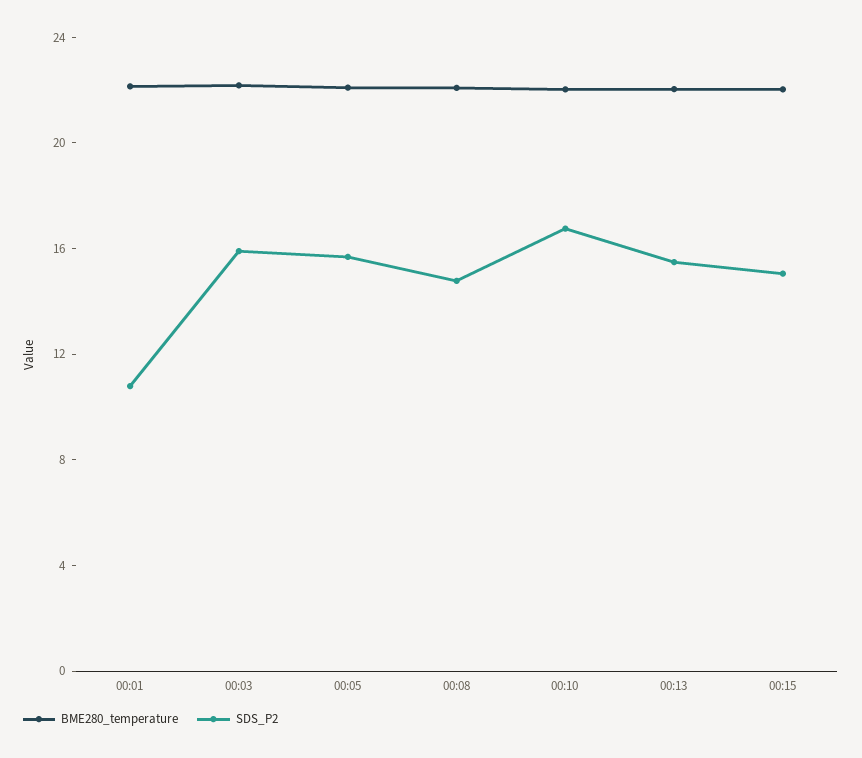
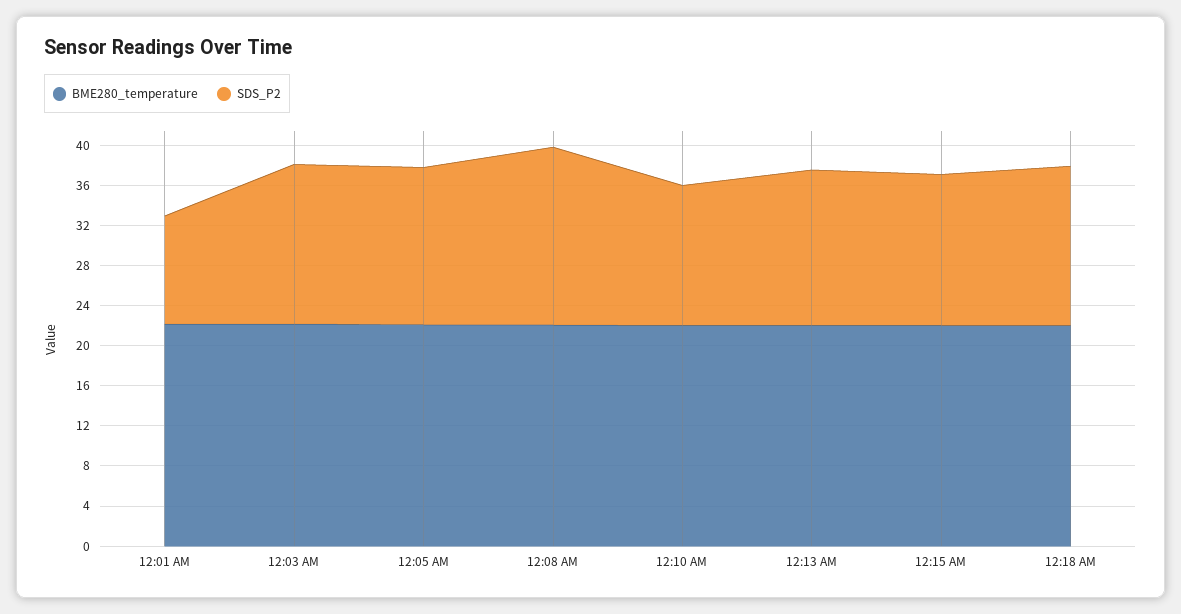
SDS_P2, 00:08: 15 -> 18
SDS_P2, 00:10: 17 -> 14
BME280_temperature, 12:18 AM: none -> 22
SDS_P2, 12:18 AM: none -> 16

